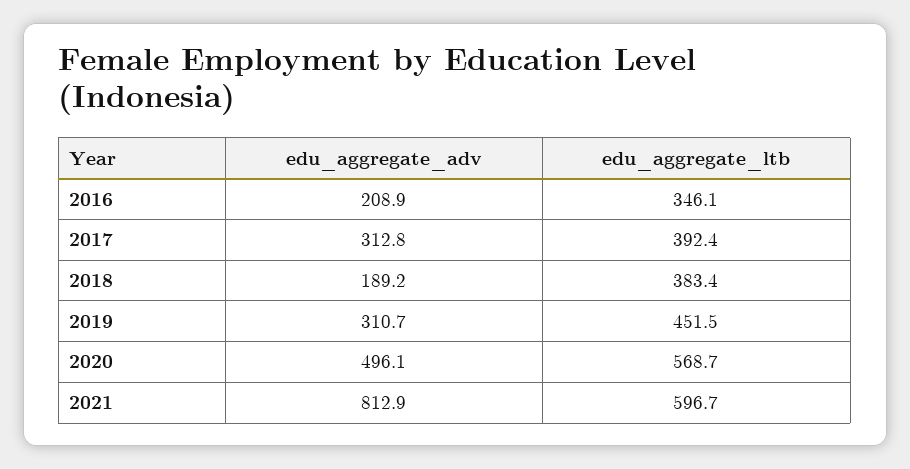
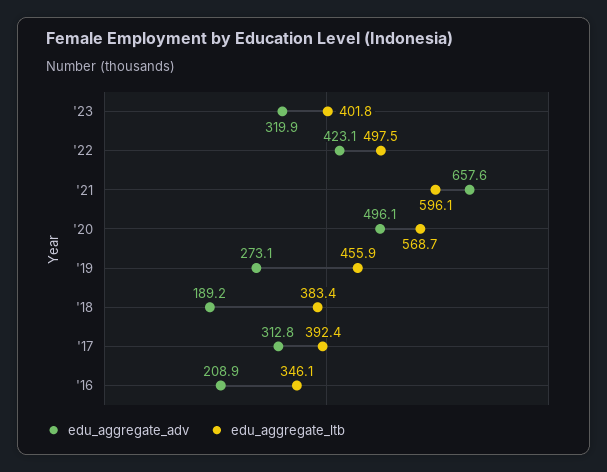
edu_aggregate_adv, 2019: 310.7 -> 273.1
edu_aggregate_ltb, 2019: 451.5 -> 455.9
edu_aggregate_adv, 2021: 812.9 -> 657.6
edu_aggregate_ltb, 2021: 596.7 -> 596.1
edu_aggregate_adv, '23: none -> 319.9
edu_aggregate_ltb, '23: none -> 401.8
edu_aggregate_adv, '22: none -> 423.1
edu_aggregate_ltb, '22: none -> 497.5

